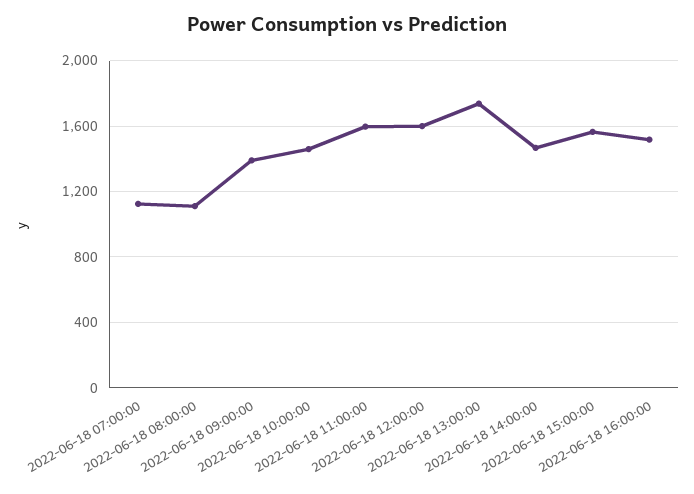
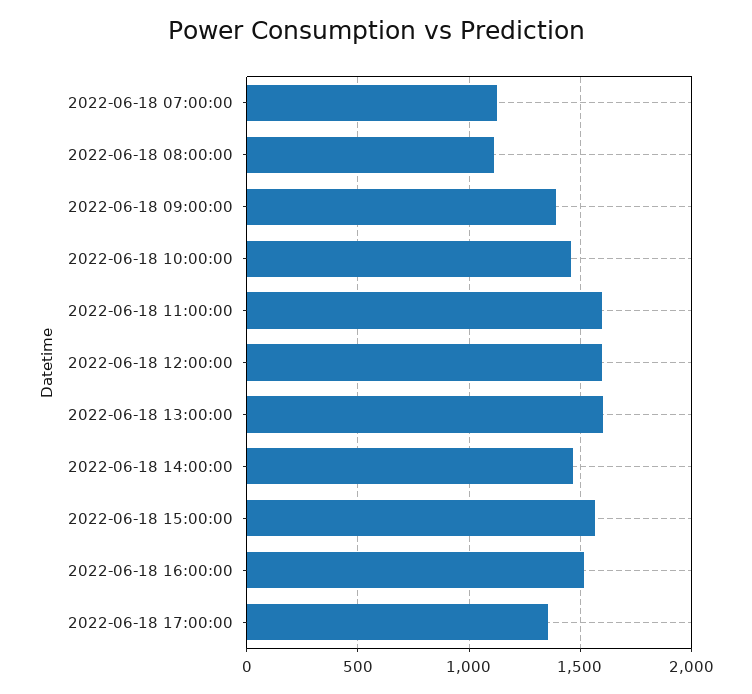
2022-06-18 13:00:00: 1750 -> 1600
2022-06-18 17:00:00: none -> 1350

